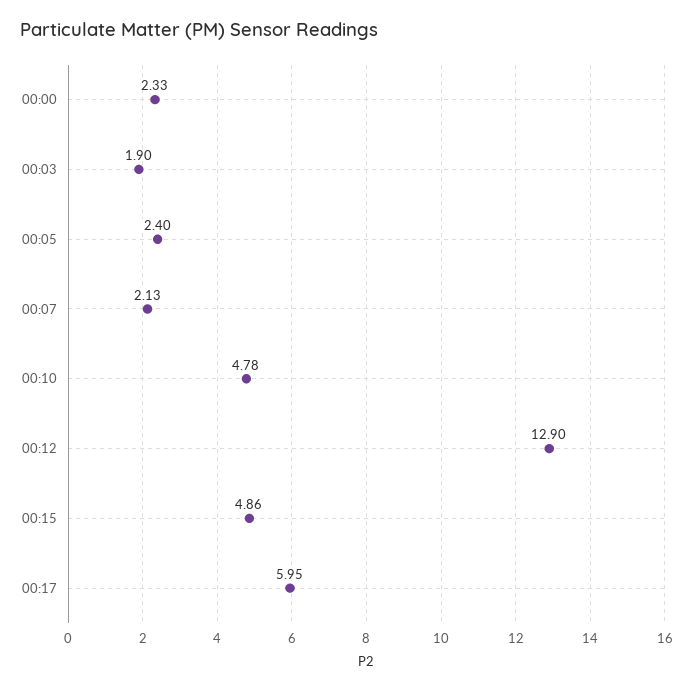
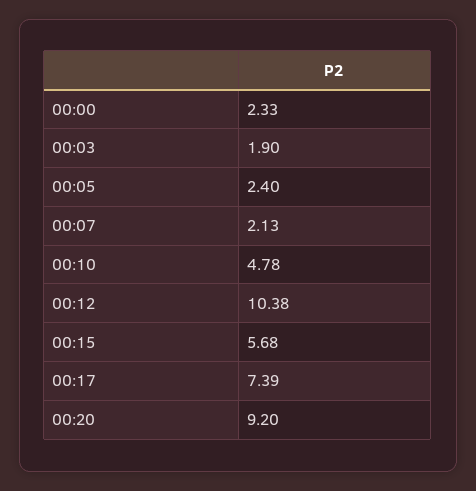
00:12: 12.9 -> 10.38
00:15: 4.86 -> 5.68
00:17: 5.95 -> 7.39
00:20: none -> 9.2

